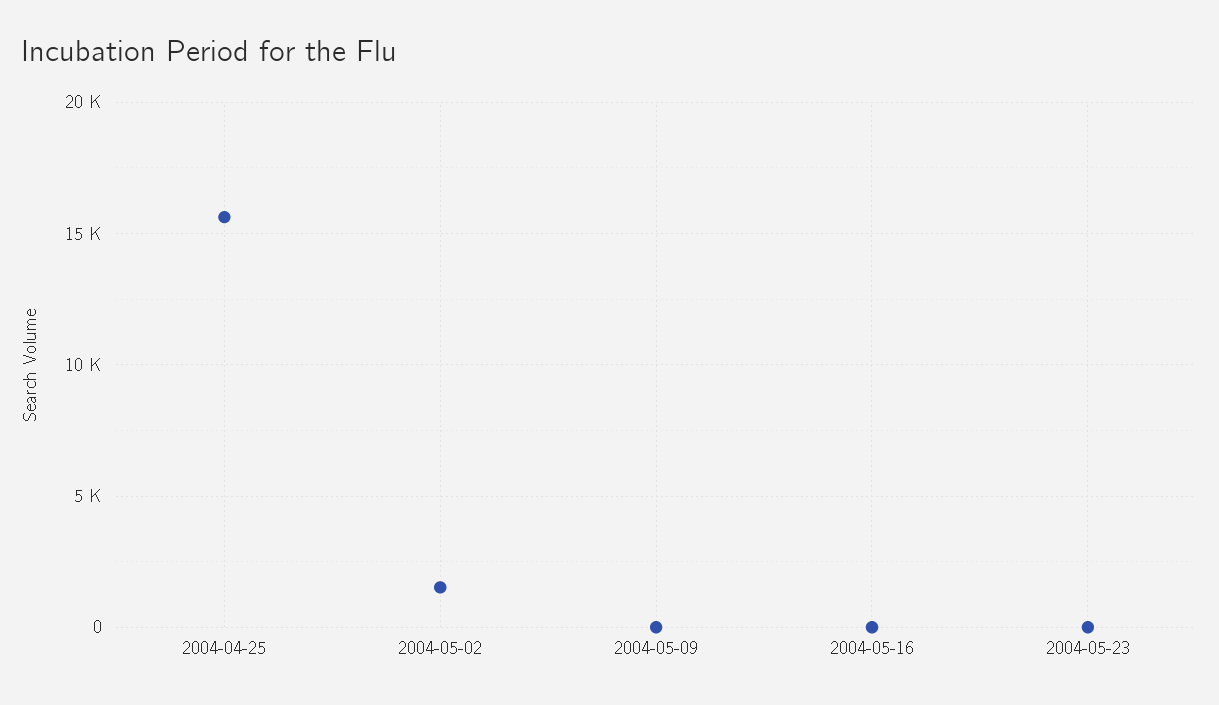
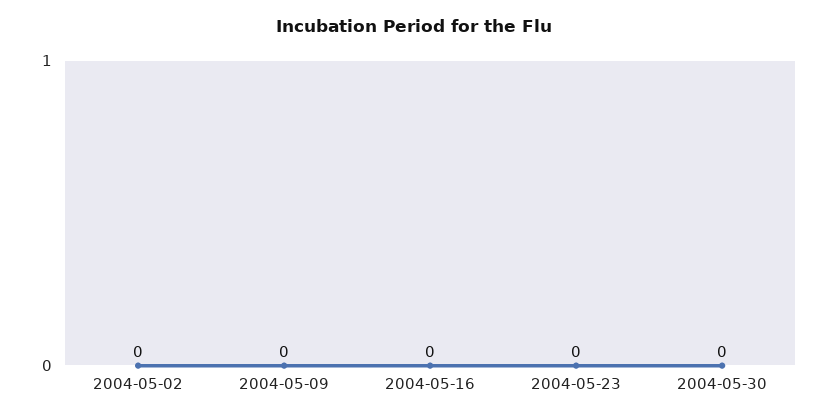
2004-04-25: 15500 -> none
2004-05-02: 1500 -> 0
2004-05-30: none -> 0

